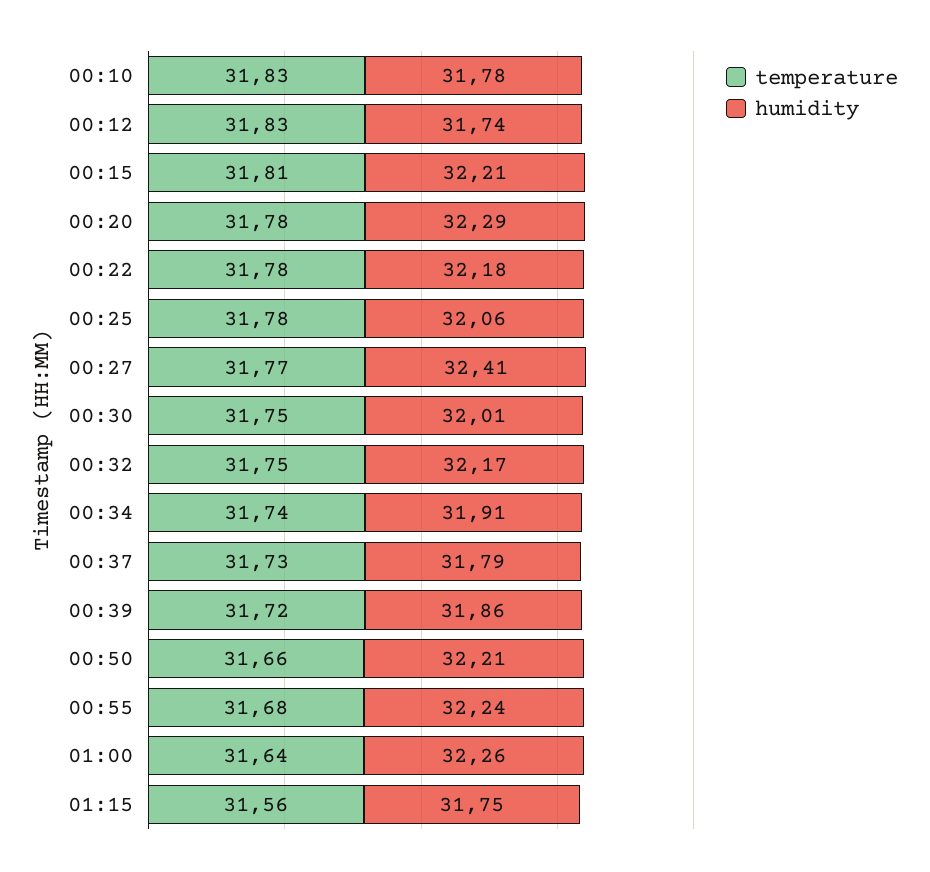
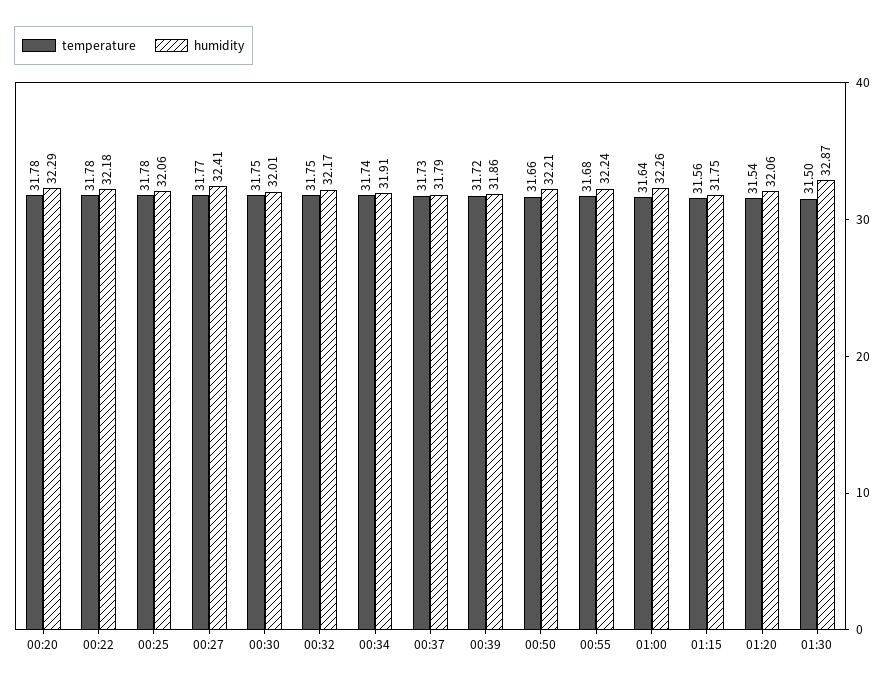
temperature, 00:10: 31.83 -> none
humidity, 00:10: 31.78 -> none
temperature, 00:12: 31.83 -> none
humidity, 00:12: 31.74 -> none
temperature, 00:15: 31.81 -> none
humidity, 00:15: 32.21 -> none
temperature, 01:20: none -> 31.54
humidity, 01:20: none -> 32.06
temperature, 01:30: none -> 31.5
humidity, 01:30: none -> 32.87

